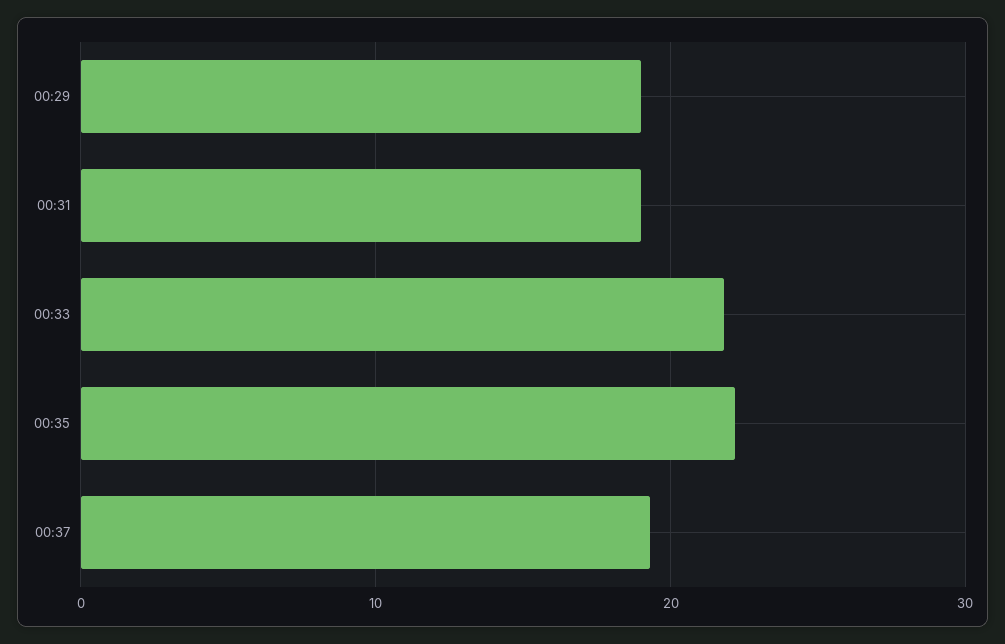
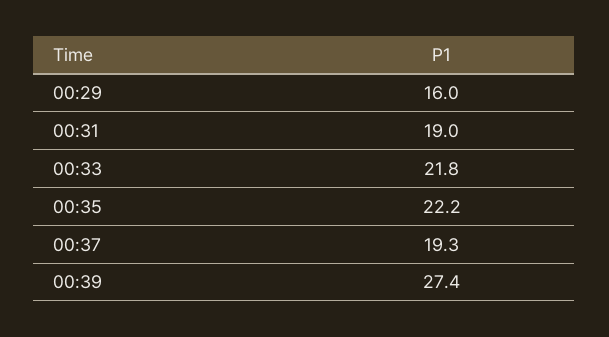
00:29: 19 -> 16
00:39: none -> 27.4

